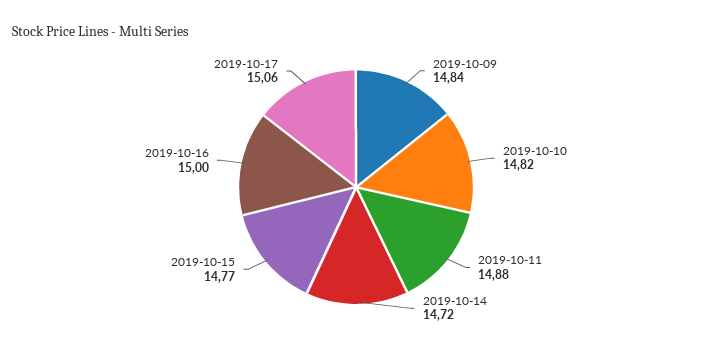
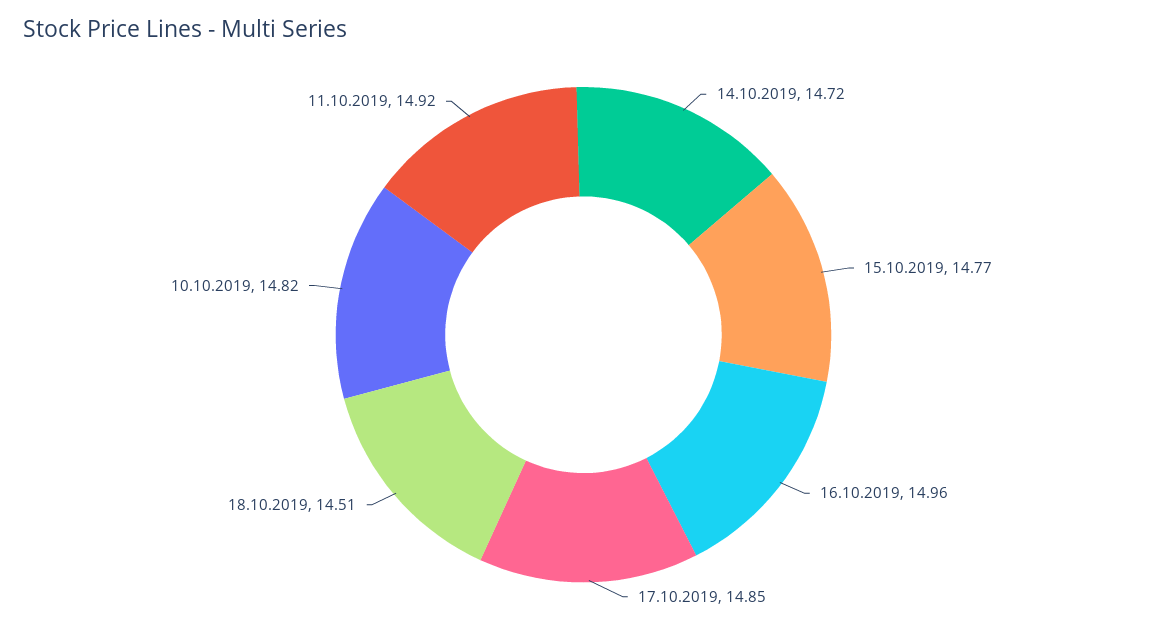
2019-10-09: 14.84 -> none
2019-10-11: 14.88 -> 14.92
2019-10-16: 15 -> 14.96
2019-10-17: 15.06 -> 14.85
18.10.2019: none -> 14.51

